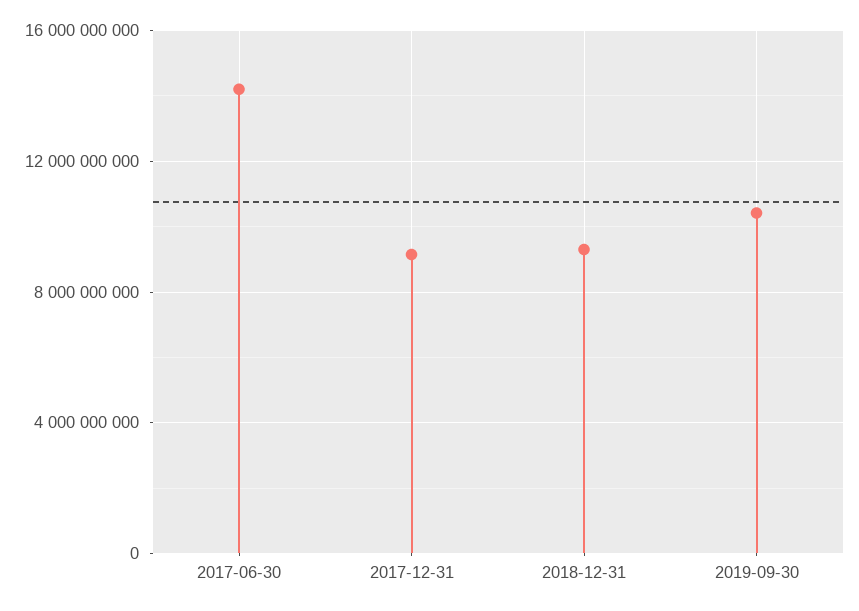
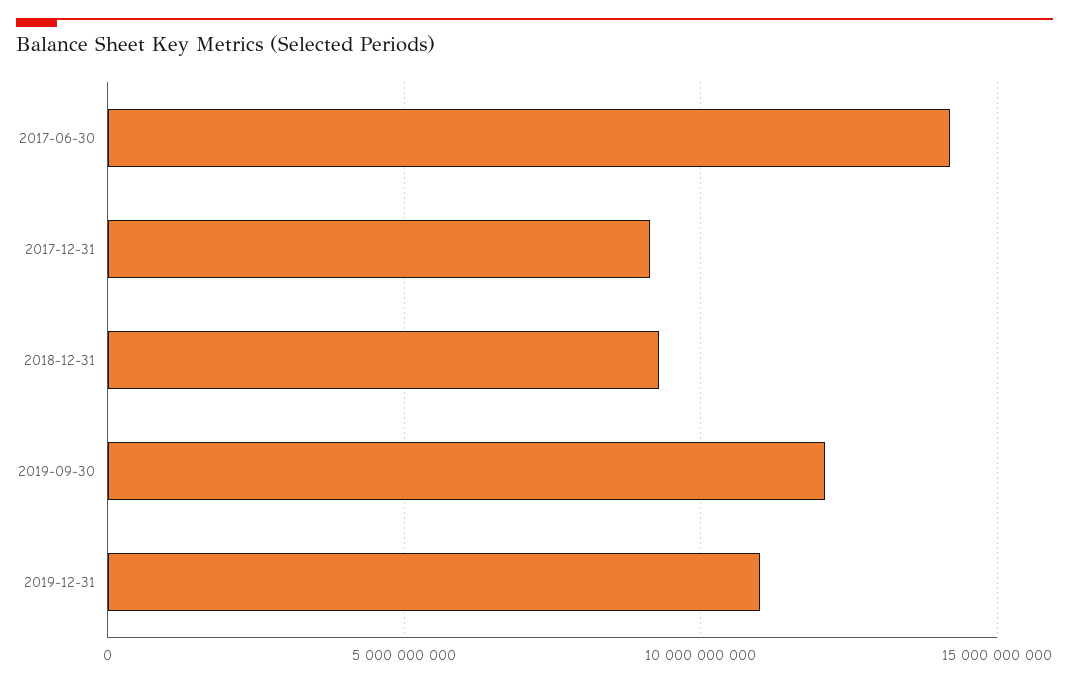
2019-09-30: 10500000000 -> 12000000000
2019-12-31: none -> 11000000000

